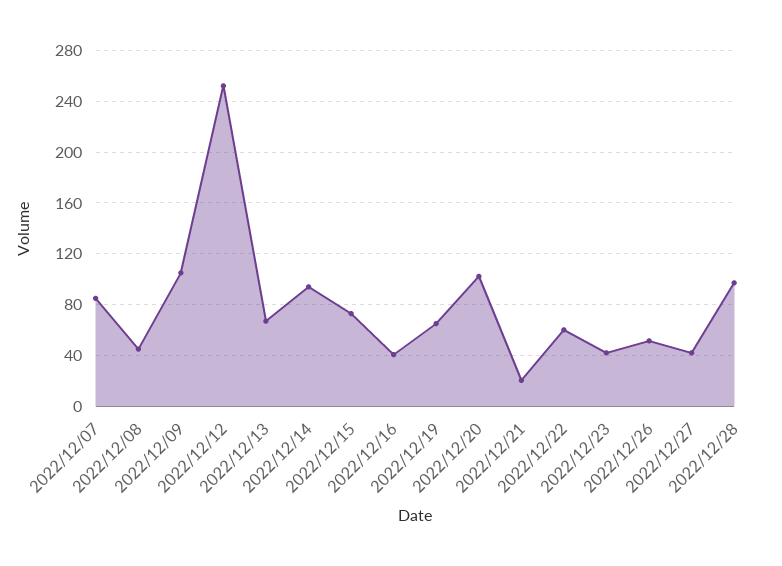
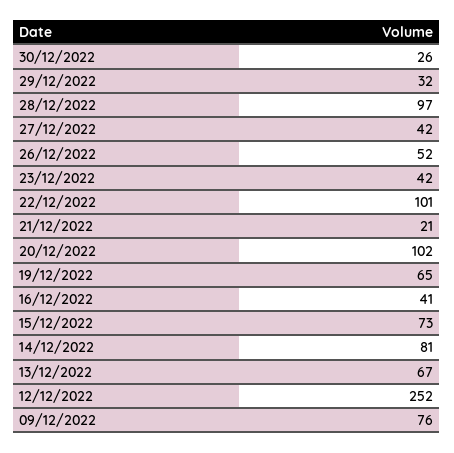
2022/12/07: 85 -> none
2022/12/08: 45 -> none
2022/12/09: 105 -> 76
2022/12/14: 95 -> 81
2022/12/22: 60 -> 101
30/12/2022: none -> 26
29/12/2022: none -> 32

